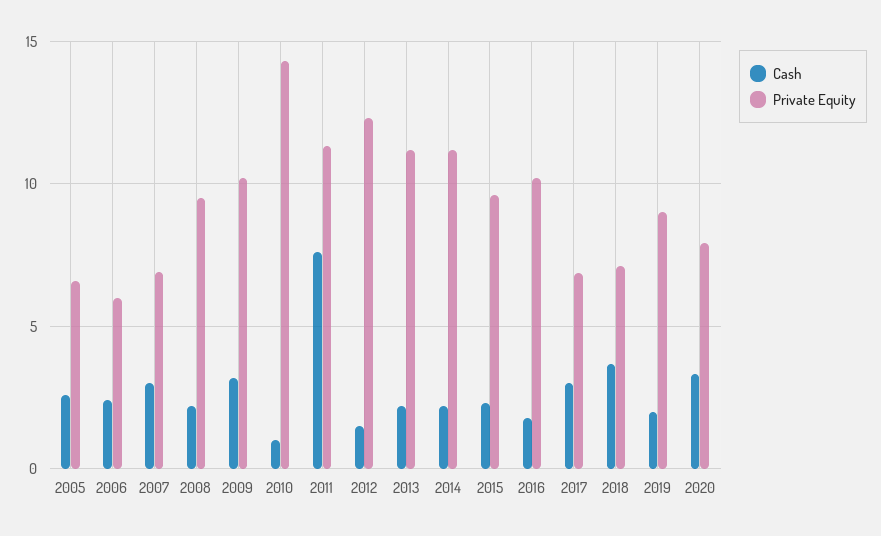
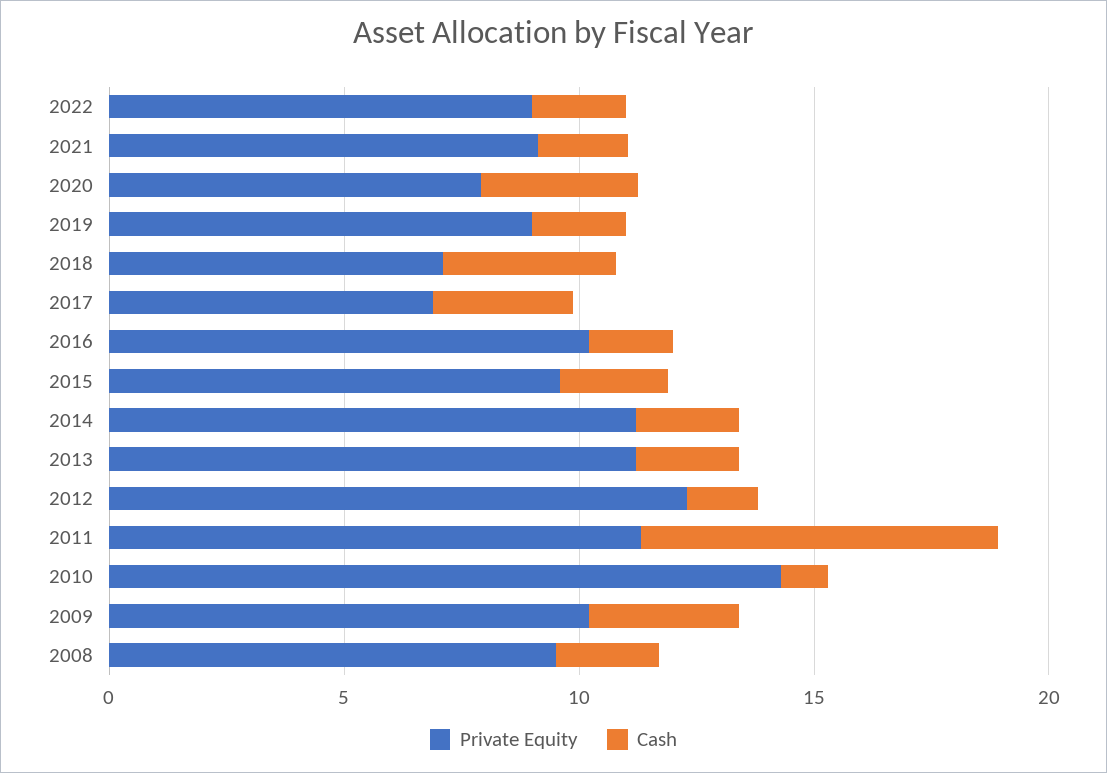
Cash, 2005: 2.5 -> none
Private Equity, 2005: 6.5 -> none
Cash, 2006: 2.5 -> none
Private Equity, 2006: 6 -> none
Cash, 2007: 3 -> none
Private Equity, 2007: 7 -> none
Private Equity, 2022: none -> 9
Cash, 2022: none -> 2
Private Equity, 2021: none -> 9
Cash, 2021: none -> 2

